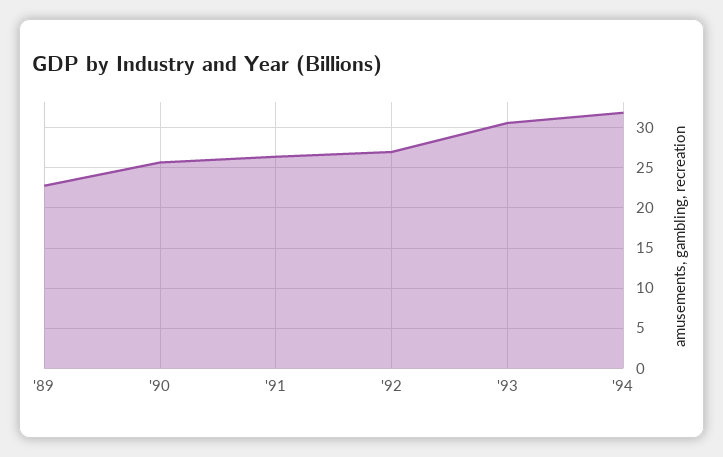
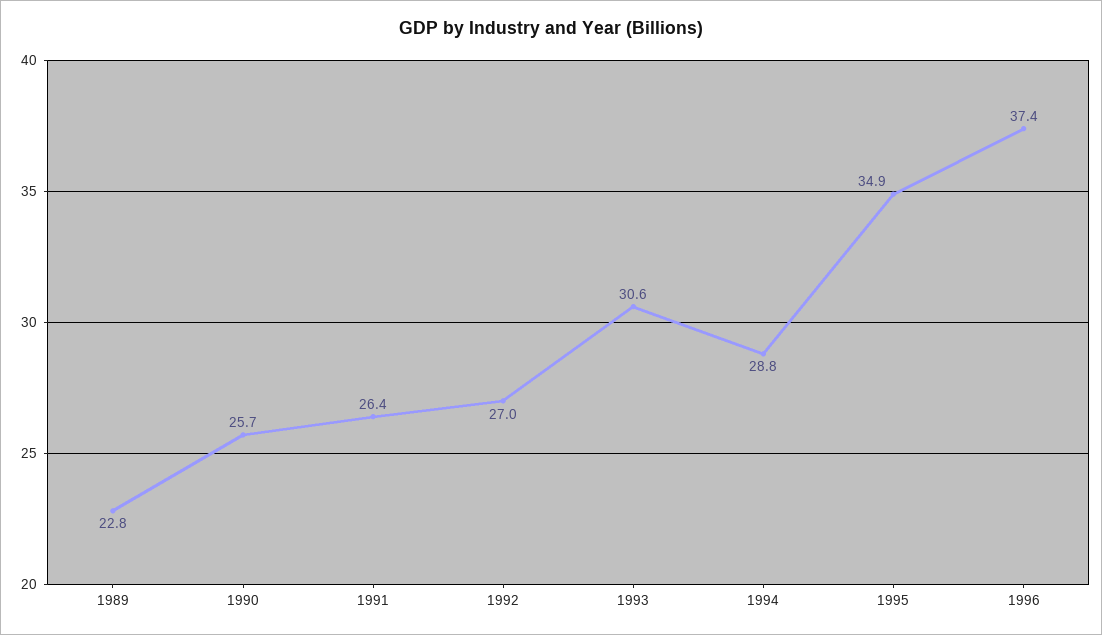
'94: 32 -> 28.8
1995: none -> 34.9
1996: none -> 37.4

